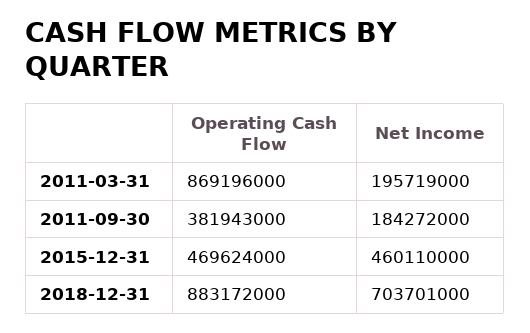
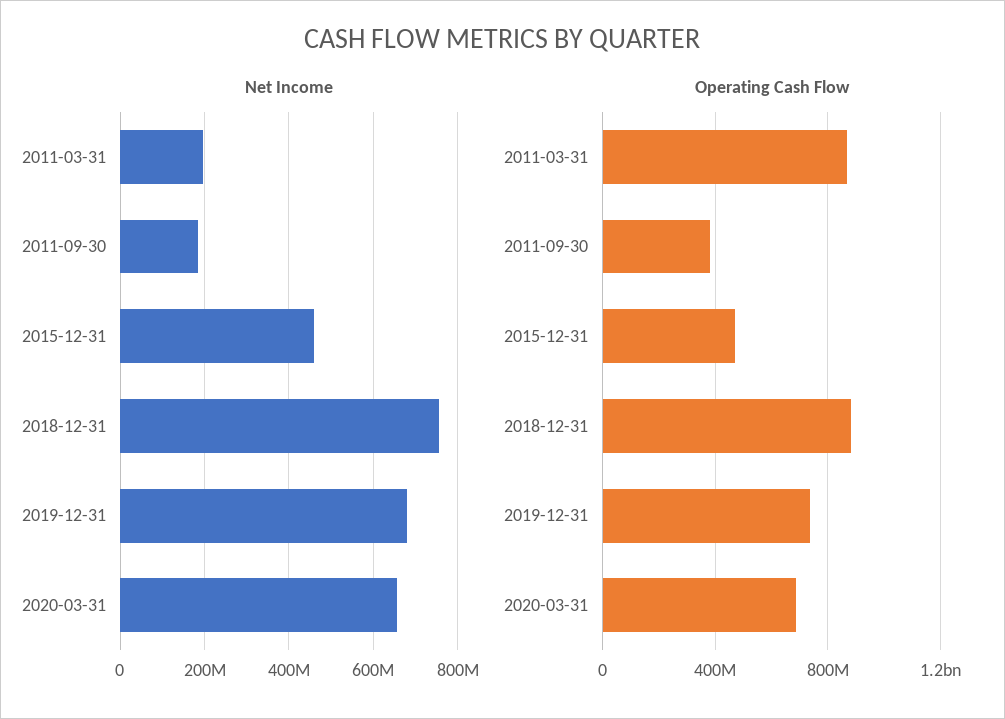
Net Income, 2018-12-31: 703701000 -> 760000000
Net Income, 2019-12-31: none -> 680000000
Net Income, 2020-03-31: none -> 660000000
Operating Cash Flow, 2019-12-31: none -> 750000000
Operating Cash Flow, 2020-03-31: none -> 700000000

